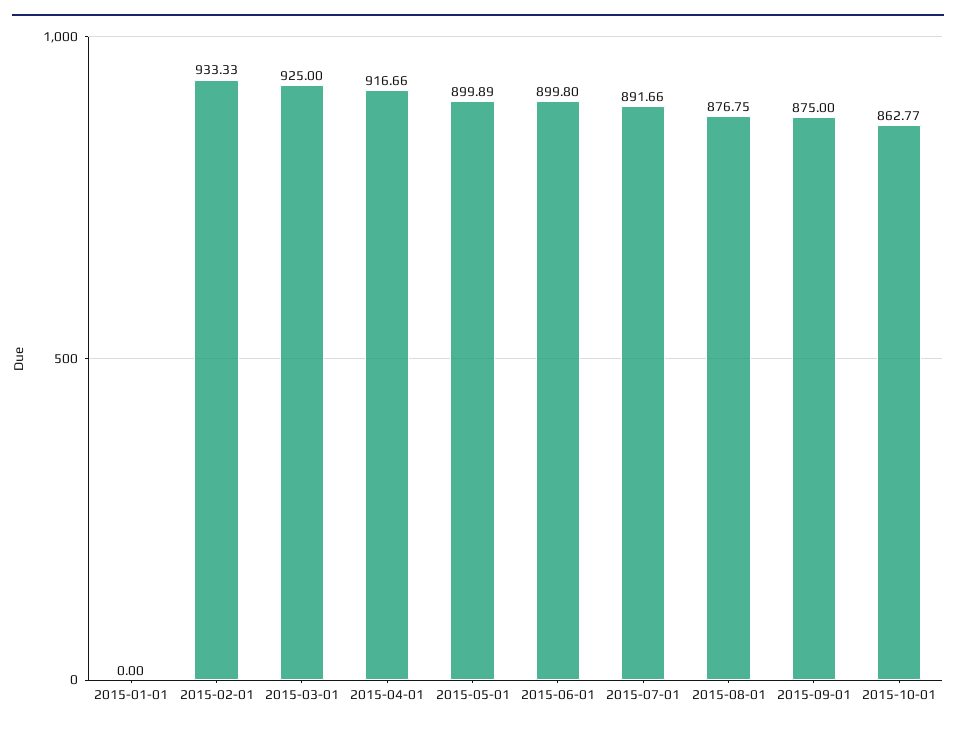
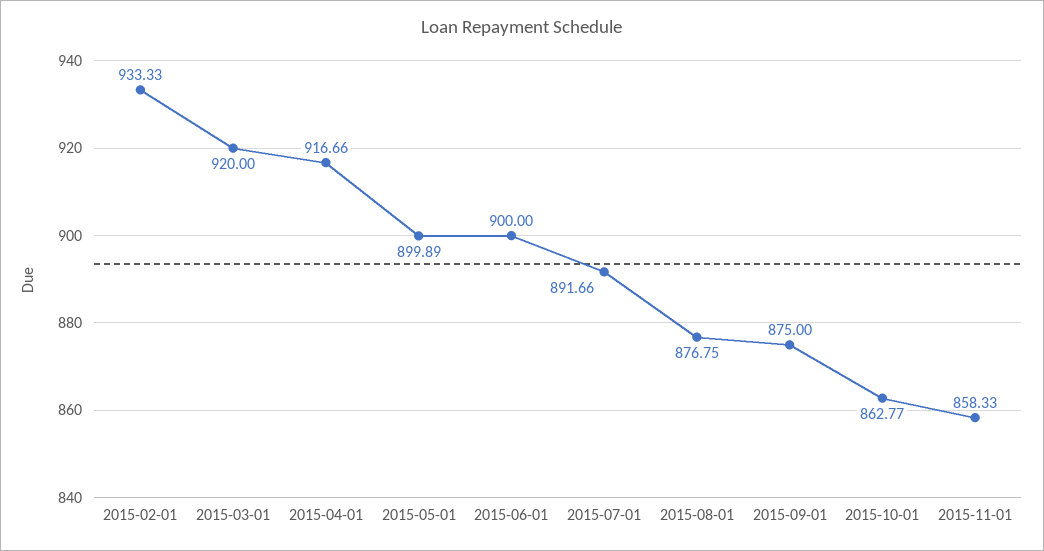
2015-01-01: 0 -> none
2015-03-01: 925 -> 920
2015-06-01: 899.8 -> 900
2015-11-01: none -> 858.33

